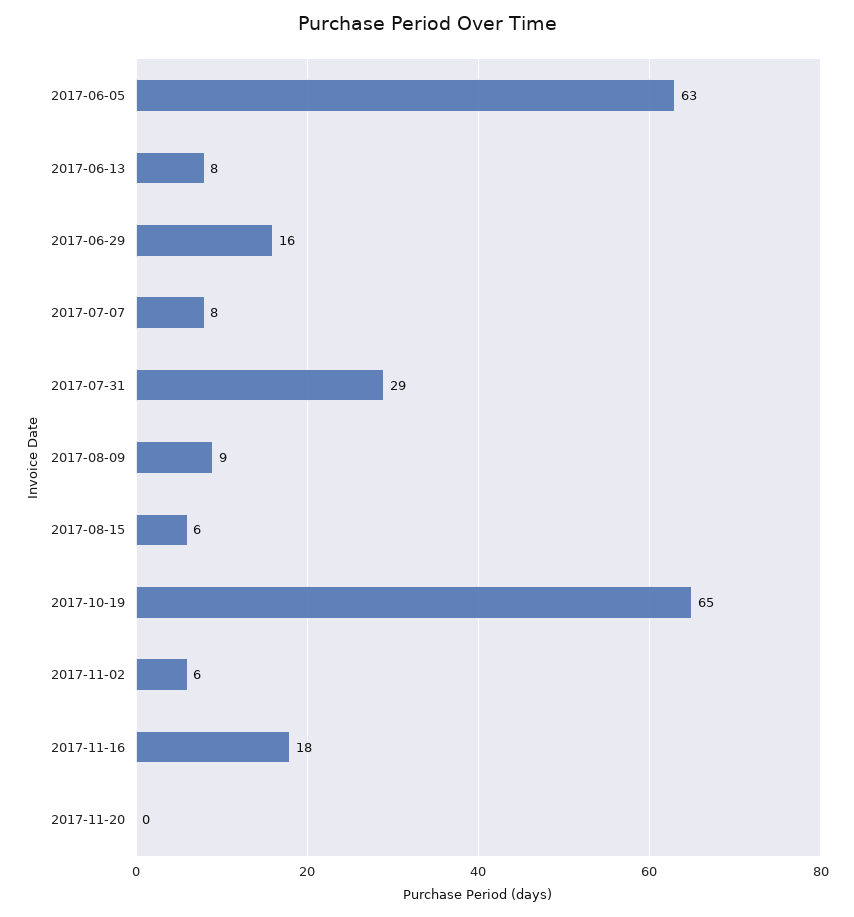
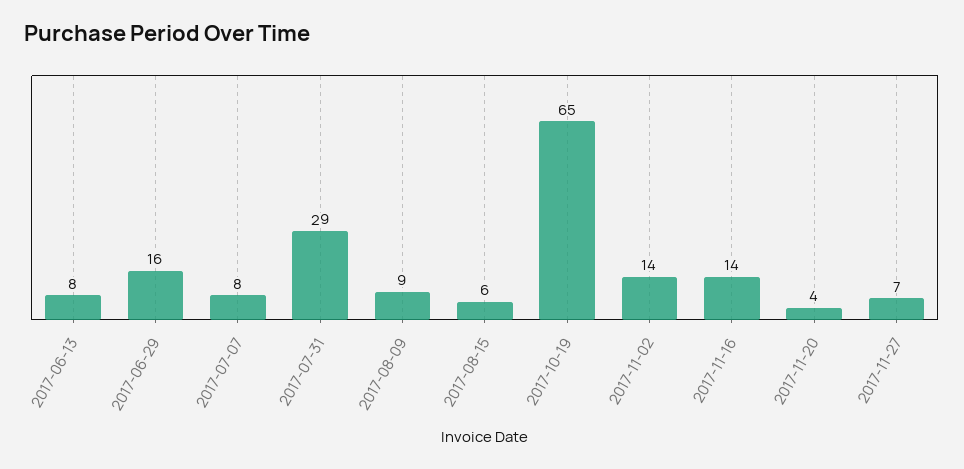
2017-06-05: 63 -> none
2017-11-02: 6 -> 14
2017-11-16: 18 -> 14
2017-11-20: 0 -> 4
2017-11-27: none -> 7

